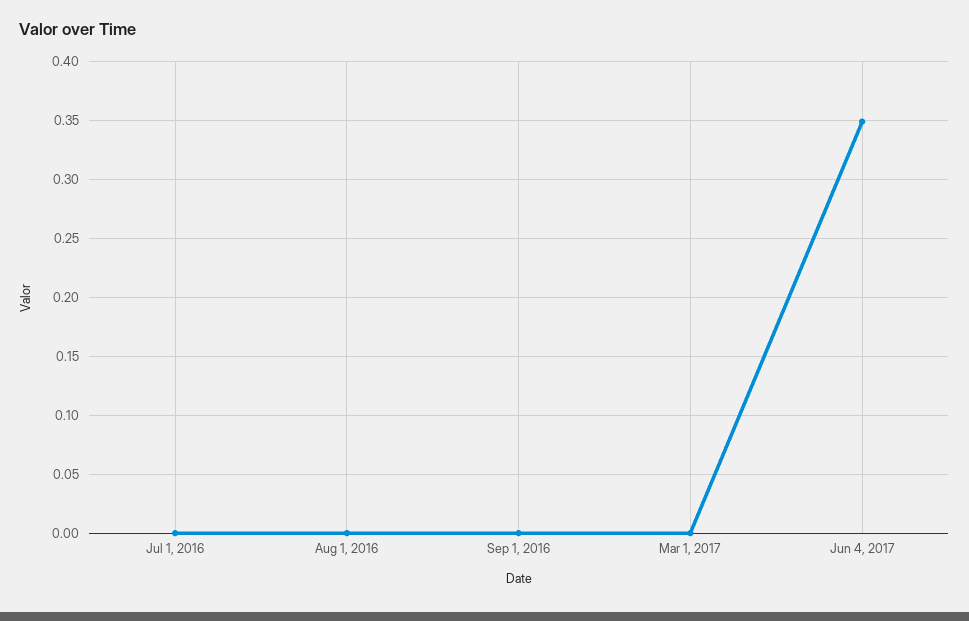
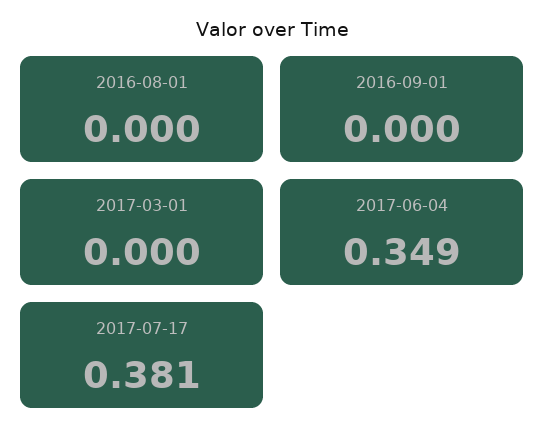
Jul 1, 2016: 0 -> none
2017-07-17: none -> 0.381

